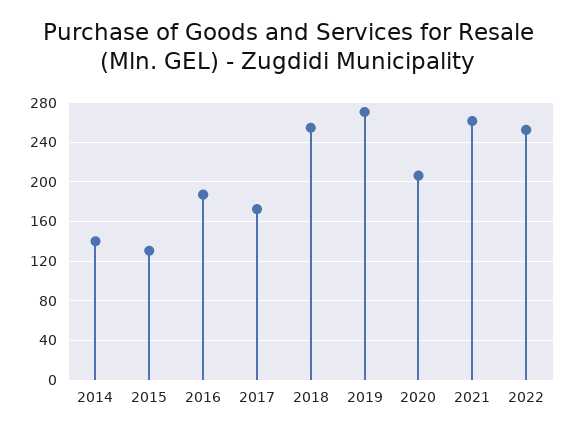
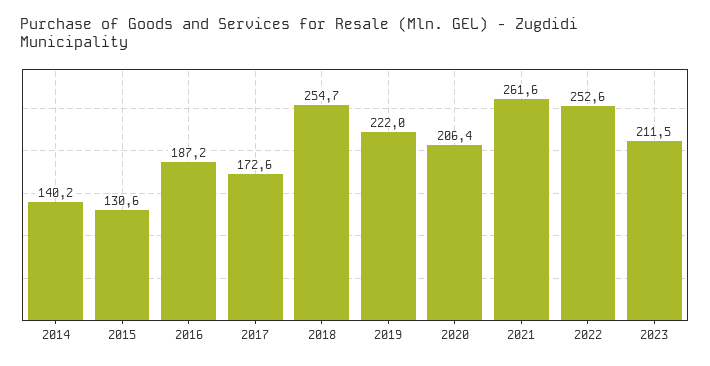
2019: 270 -> 222
2023: none -> 211.5

